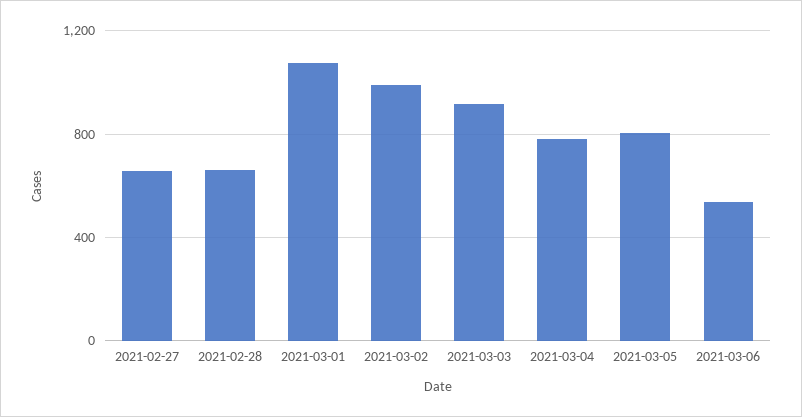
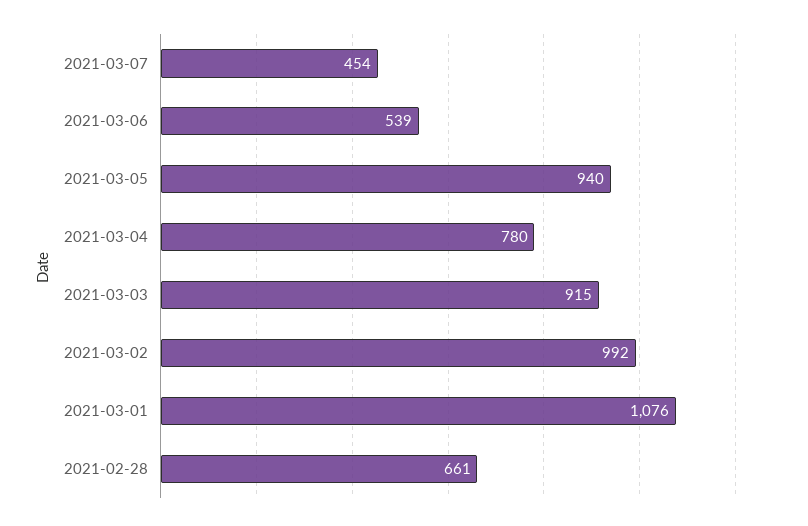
2021-02-27: 650 -> none
2021-03-05: 800 -> 940
2021-03-07: none -> 454

